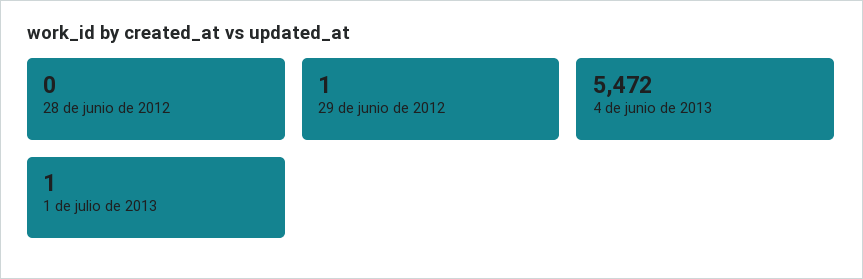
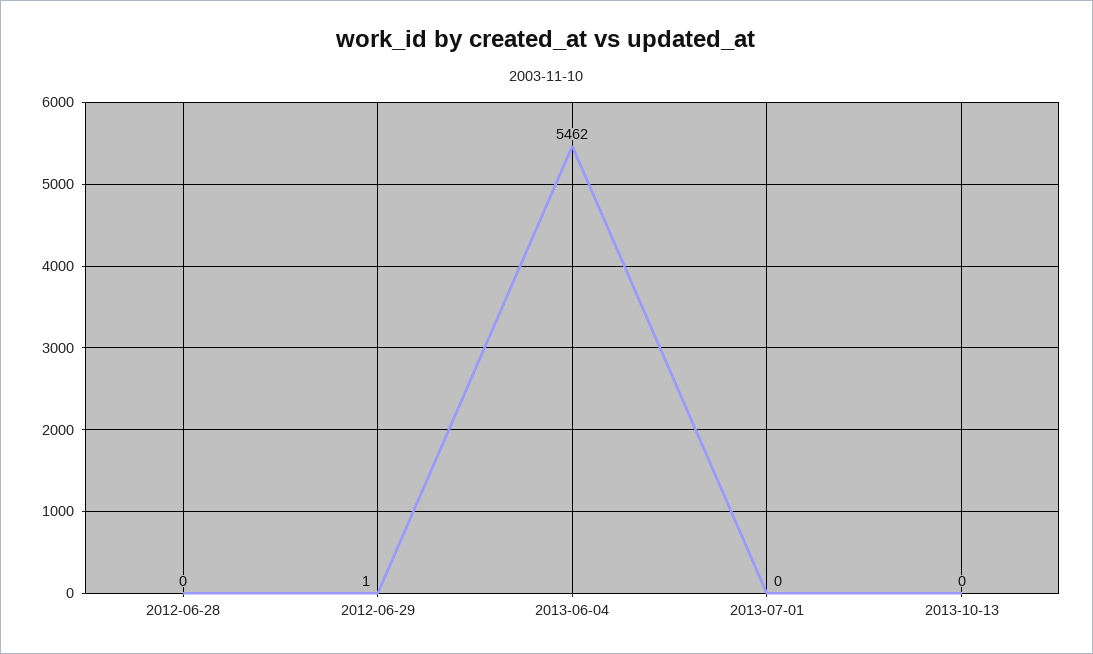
4 de junio de 2013: 5472 -> 5462
1 de julio de 2013: 1 -> 0
2013-10-13: none -> 0

